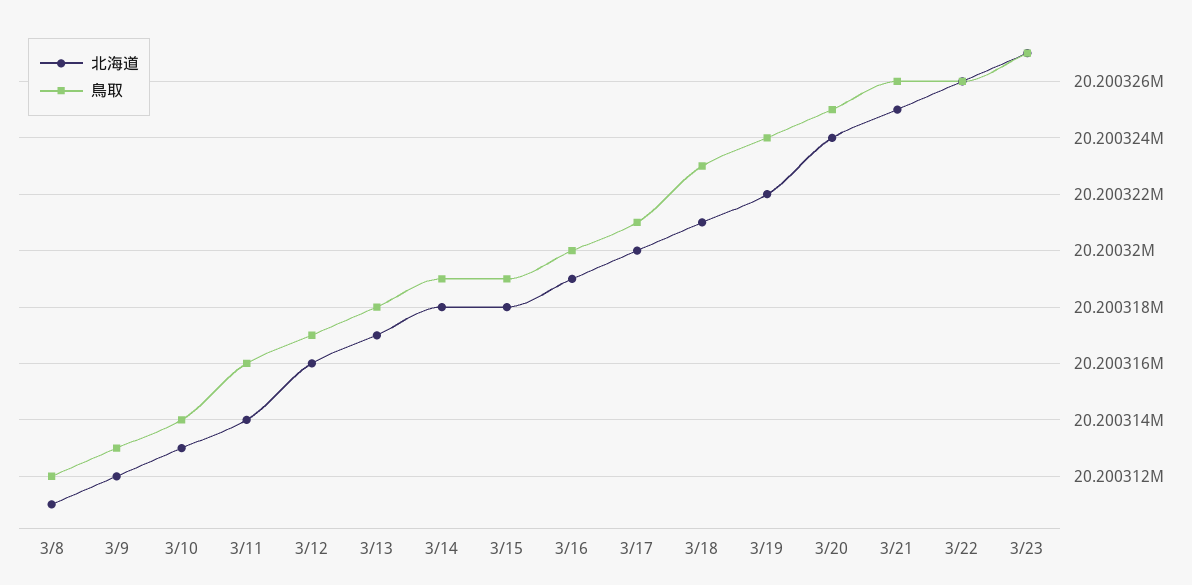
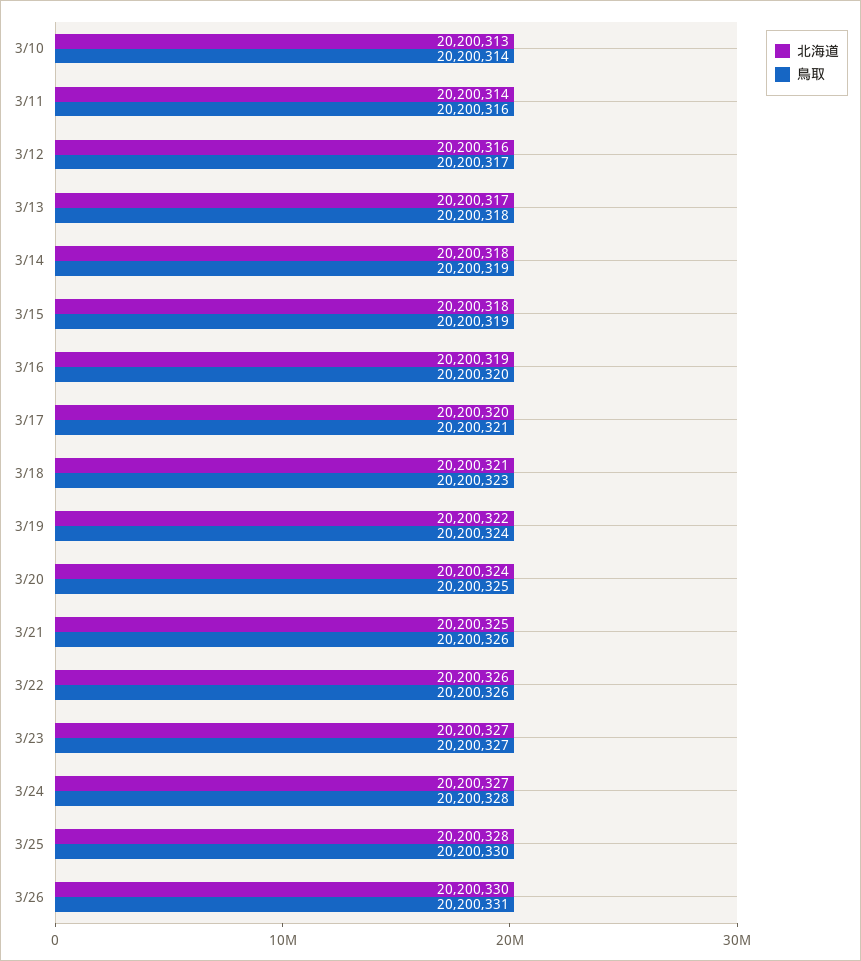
北海道, 3/8: 20200311 -> none
鳥取, 3/8: 20200312 -> none
北海道, 3/9: 20200312 -> none
鳥取, 3/9: 20200313 -> none
北海道, 3/24: none -> 20200327
鳥取, 3/24: none -> 20200328
北海道, 3/25: none -> 20200328
鳥取, 3/25: none -> 20200330
北海道, 3/26: none -> 20200330
鳥取, 3/26: none -> 20200331

